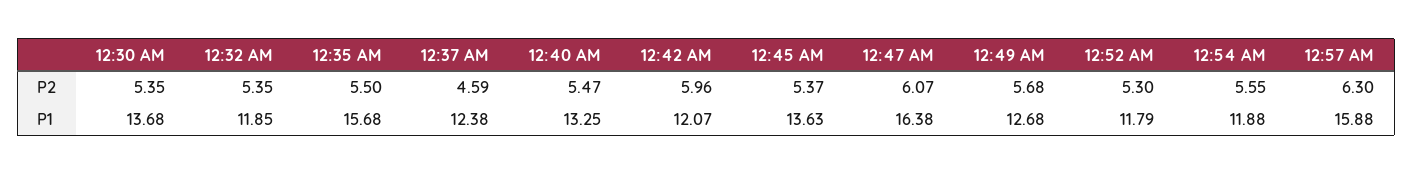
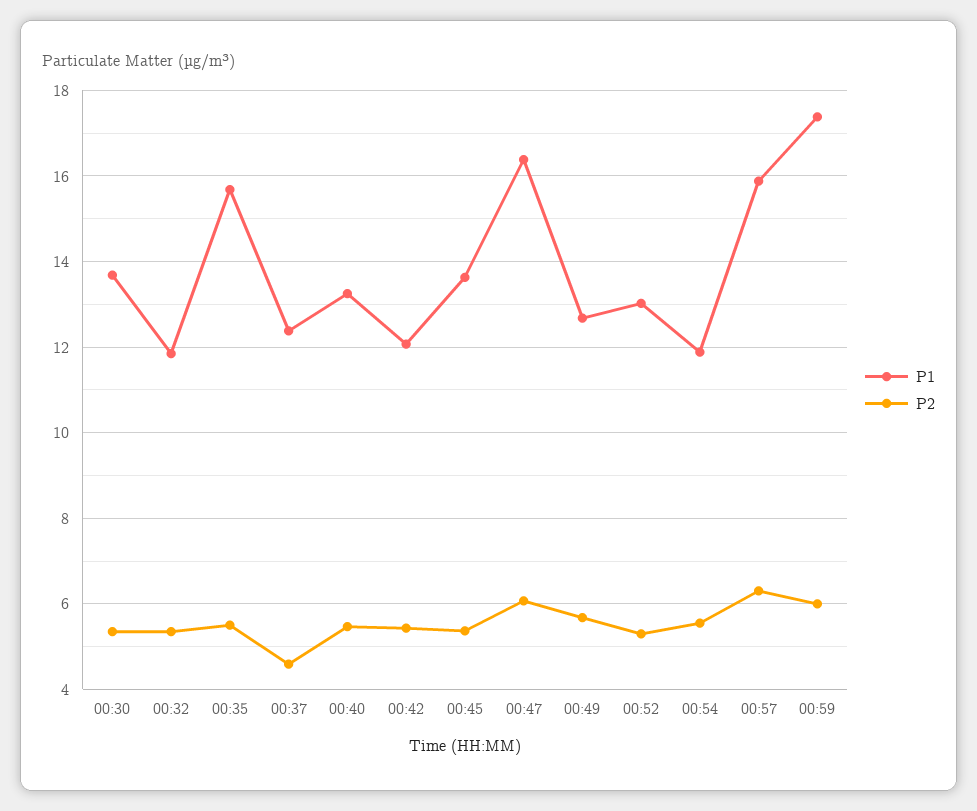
P2, 12:42 AM: 5.96 -> 5.4
P1, 12:52 AM: 11.79 -> 13
P1, 00:59: none -> 17.4
P2, 00:59: none -> 6

